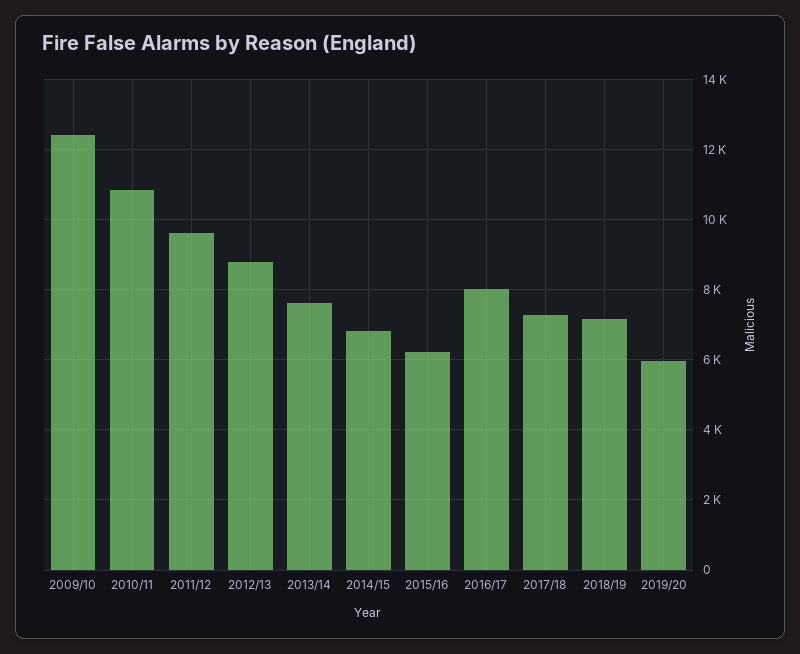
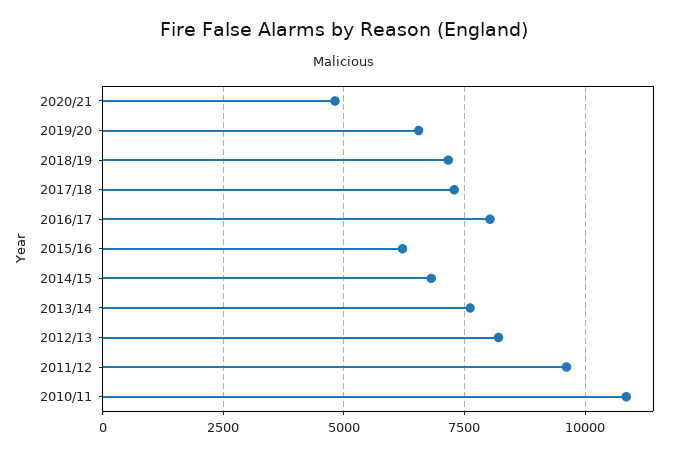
2009/10: 12400 -> none
2012/13: 8800 -> 8250
2019/20: 6000 -> 6500
2020/21: none -> 4750

